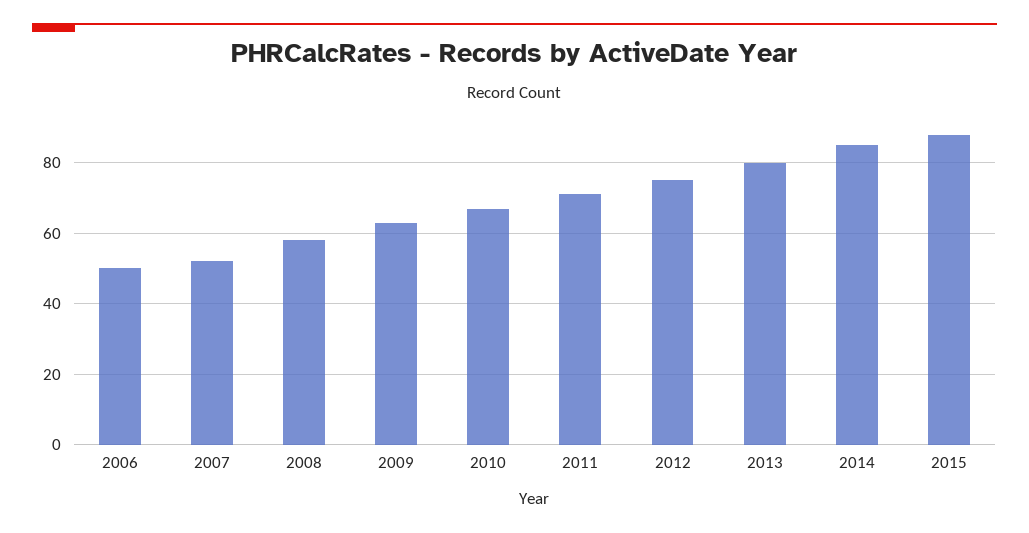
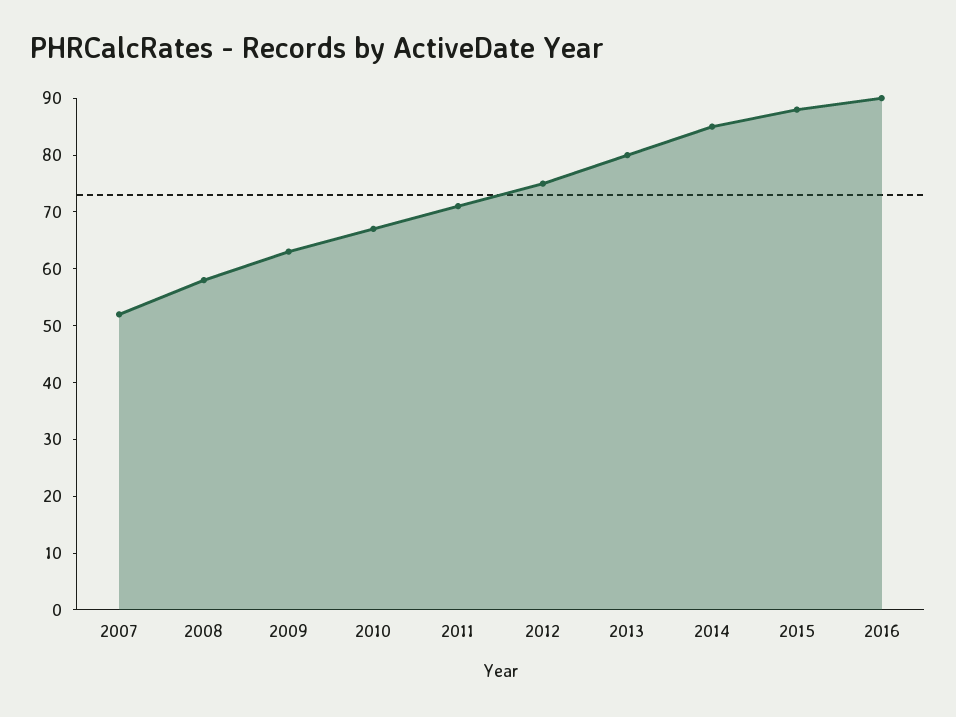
2006: 50 -> none
2016: none -> 90

